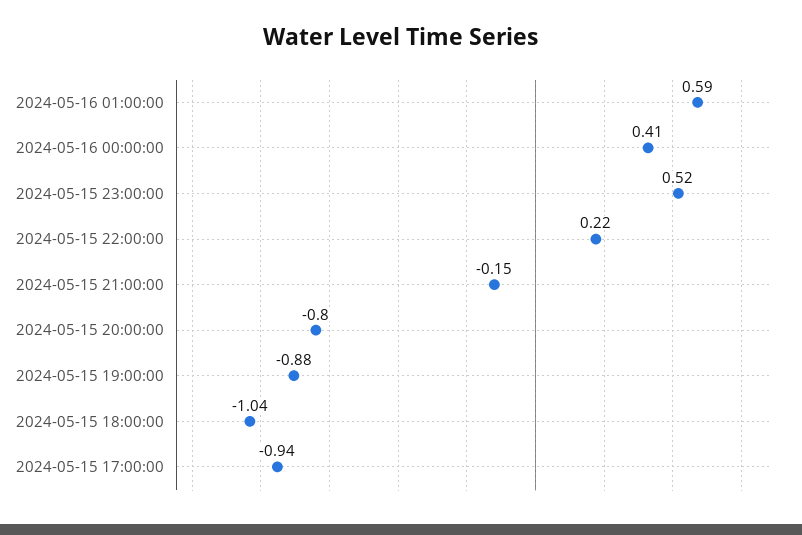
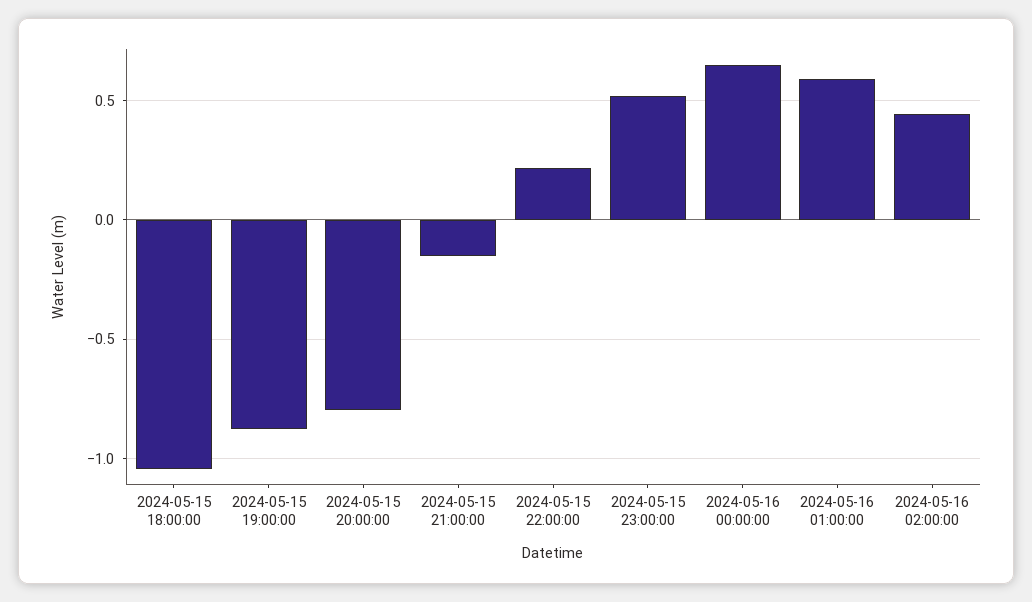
2024-05-16 00:00:00: 0.41 -> 0.65
2024-05-15 17:00:00: -0.94 -> none
2024-05-16 02:00:00: none -> 0.45

